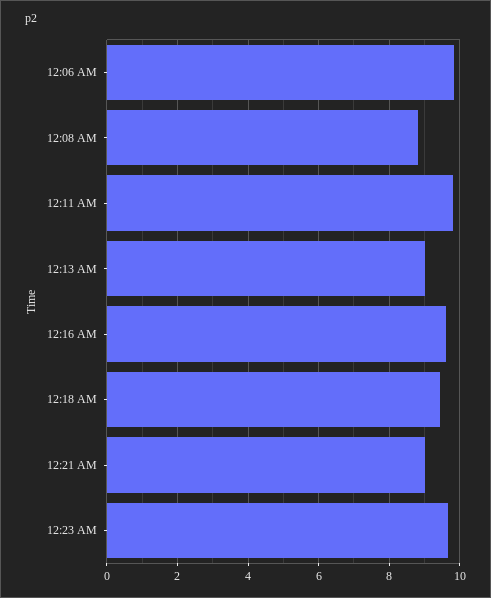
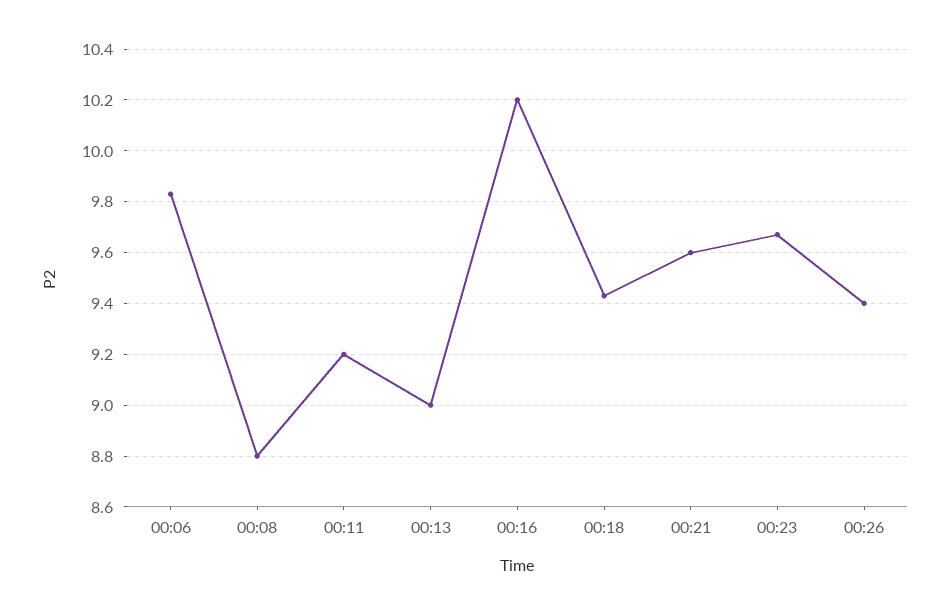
12:11 AM: 9.8 -> 9.2
12:16 AM: 9.6 -> 10.2
12:21 AM: 9 -> 9.6
00:26: none -> 9.4

